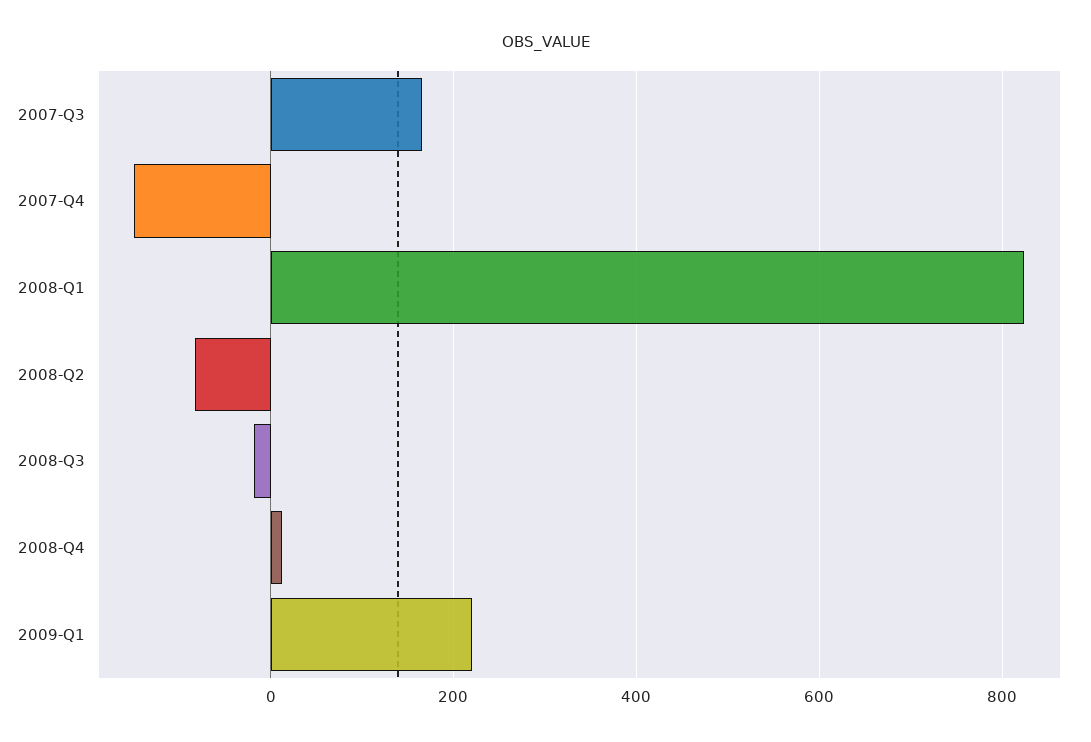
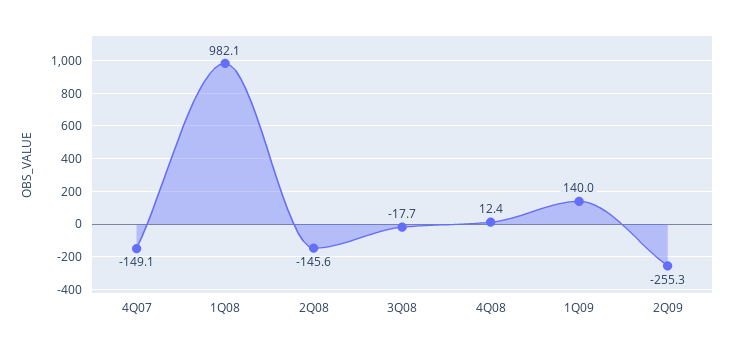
2007-Q3: 160 -> none
2008-Q1: 820 -> 982.1
2008-Q2: -80 -> -145.6
2009-Q1: 220 -> 140
2Q09: none -> -255.3

